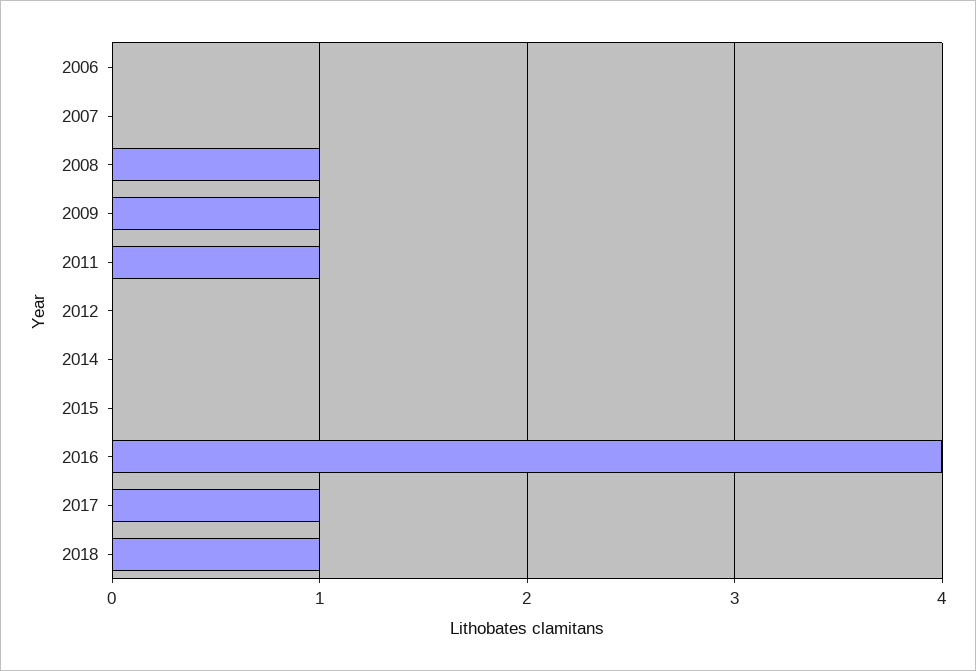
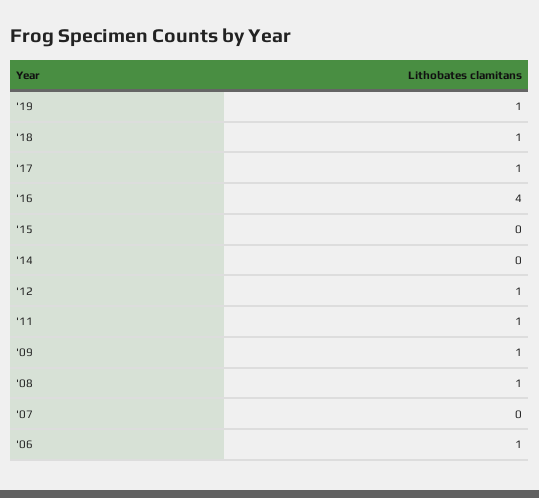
2006: 0 -> 1
2012: 0 -> 1
'19: none -> 1

